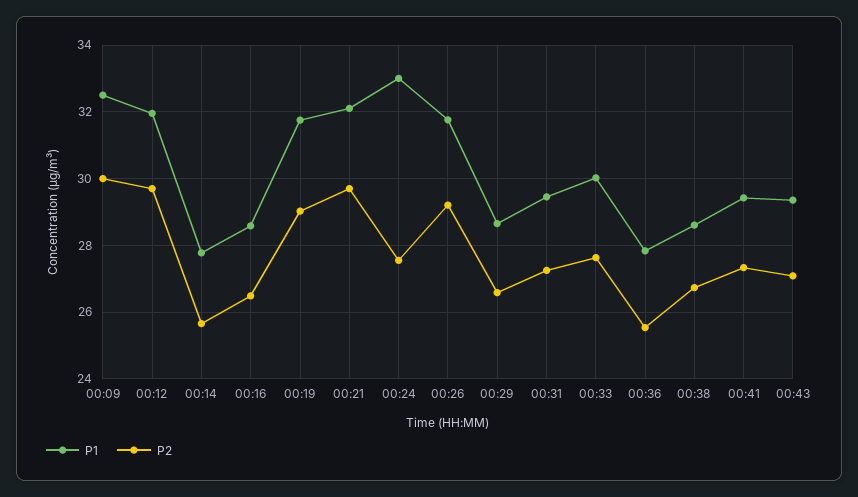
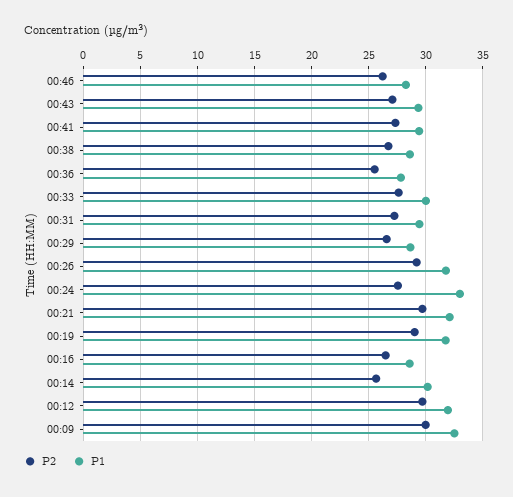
P1, 00:14: 27.8 -> 30
P2, 00:46: none -> 26
P1, 00:46: none -> 28

